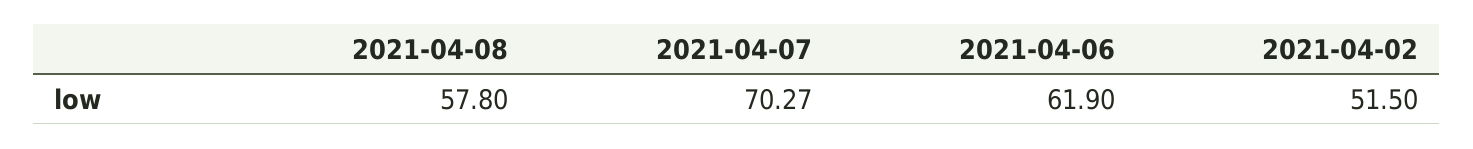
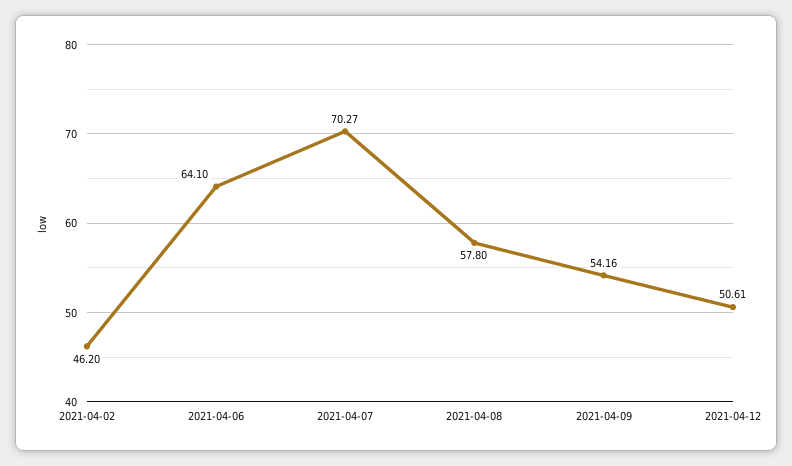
2021-04-06: 61.9 -> 64.1
2021-04-02: 51.5 -> 46.2
2021-04-09: none -> 54.16
2021-04-12: none -> 50.61

